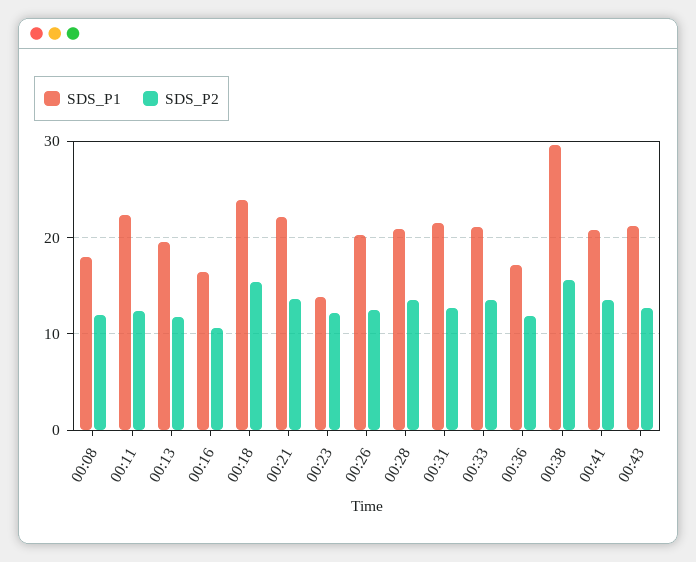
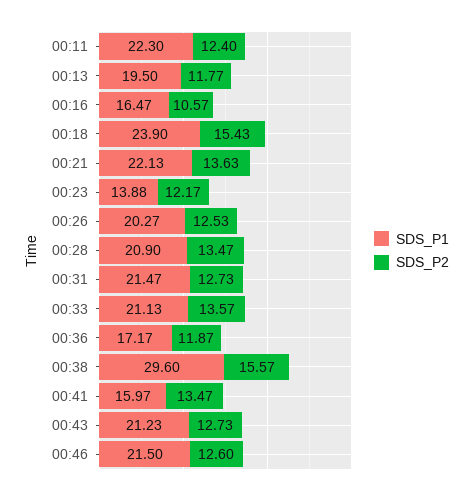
SDS_P1, 00:08: 18 -> none
SDS_P2, 00:08: 12 -> none
SDS_P1, 00:41: 21 -> 15.97
SDS_P1, 00:46: none -> 21.5
SDS_P2, 00:46: none -> 12.6

